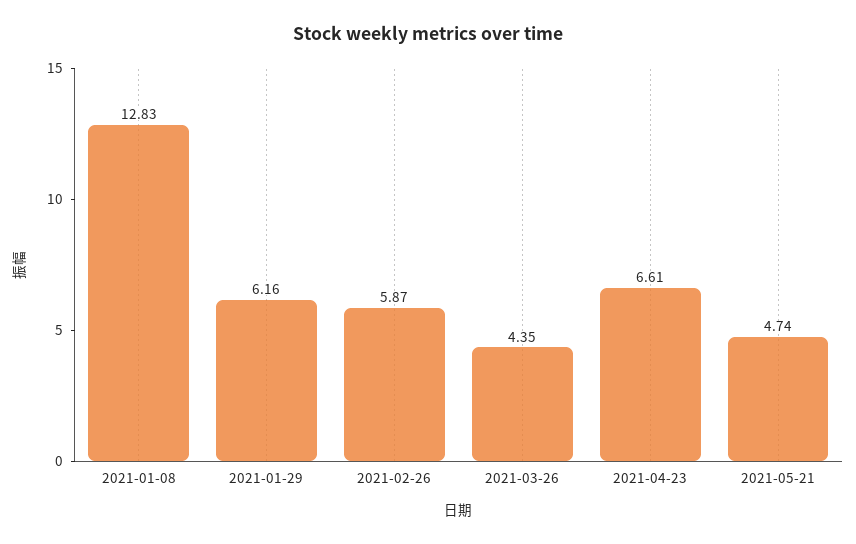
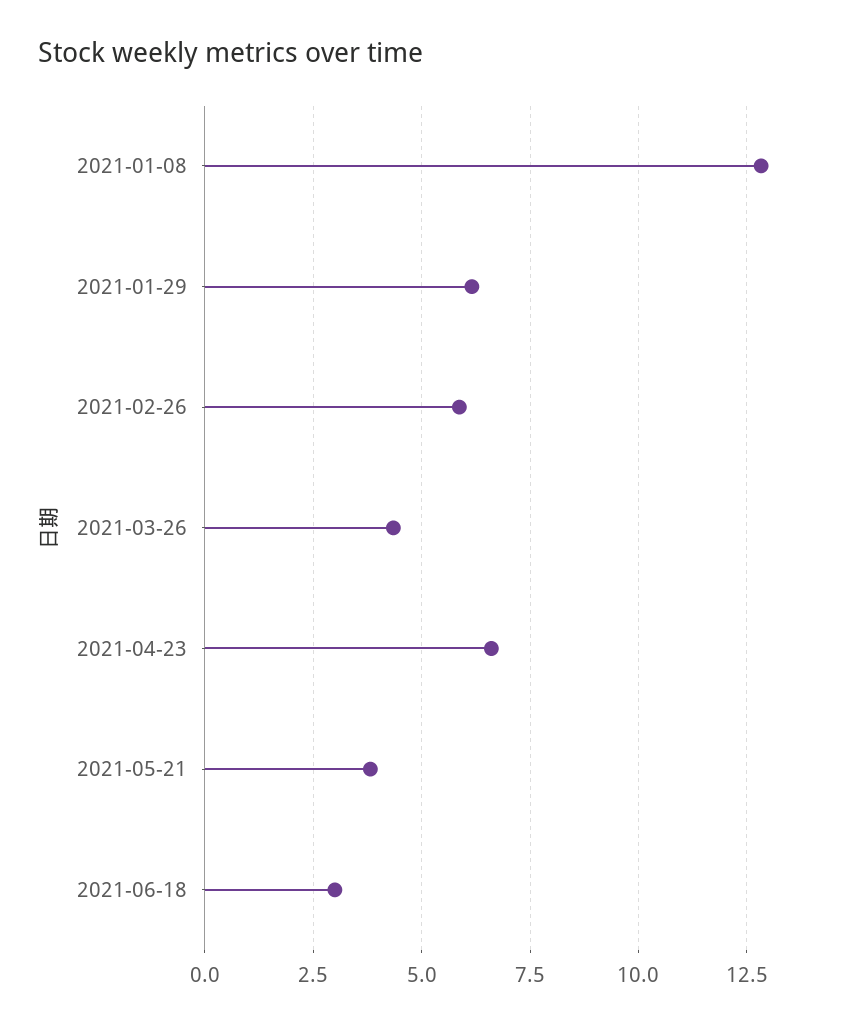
2021-05-21: 4.74 -> 3.75
2021-06-18: none -> 3

